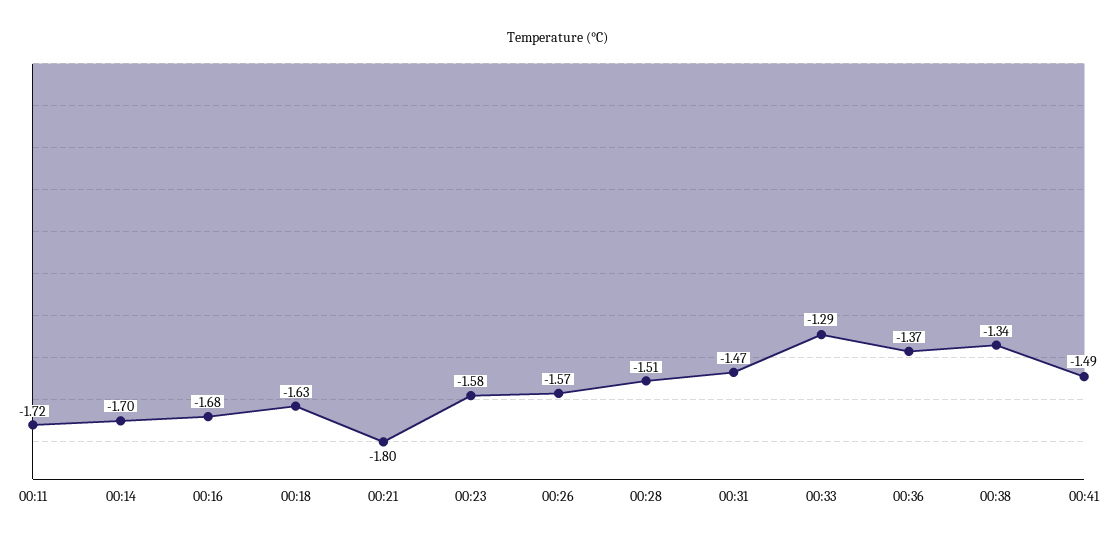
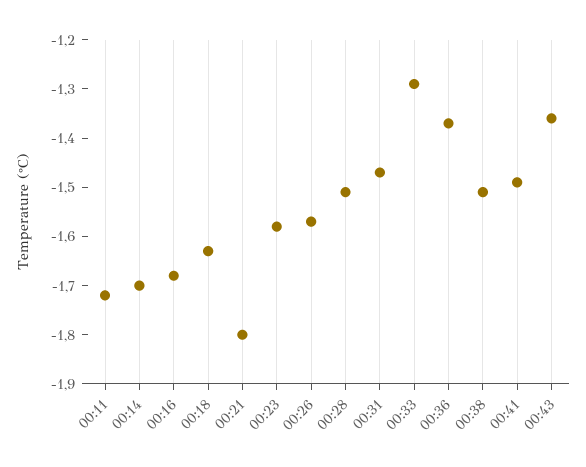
00:38: -1.34 -> -1.5
00:43: none -> -1.35

